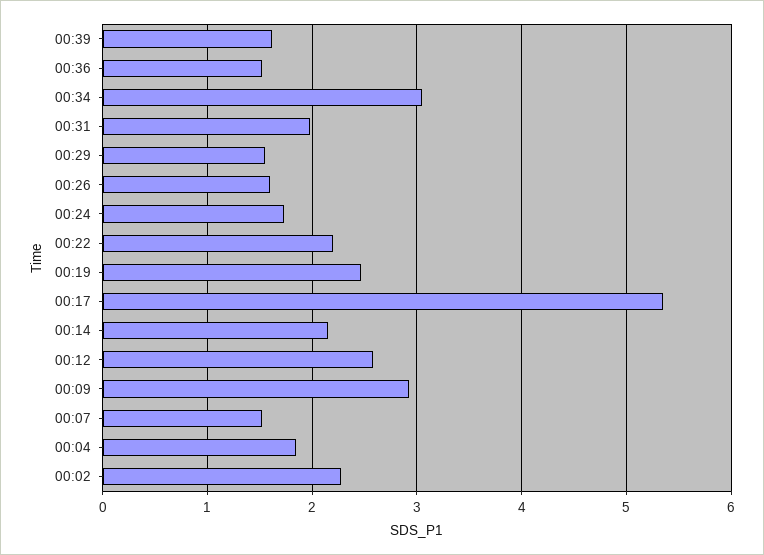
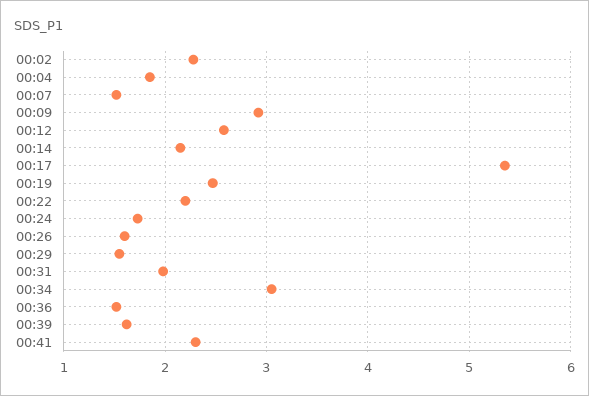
00:41: none -> 2.3

